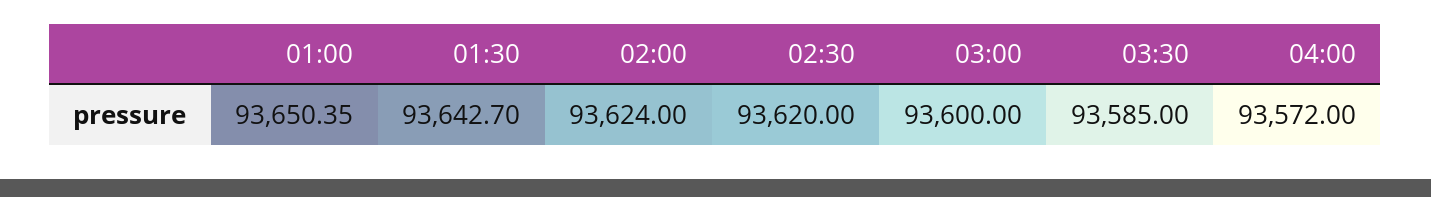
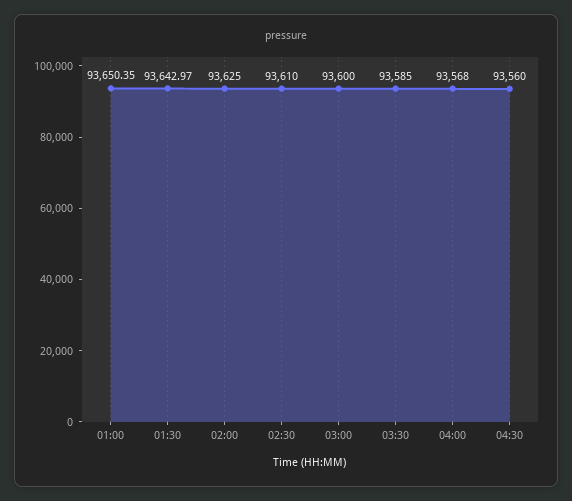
01:30: 93642.7 -> 93642.97
02:00: 93624 -> 93625
02:30: 93620 -> 93610
04:00: 93572 -> 93568
04:30: none -> 93560

